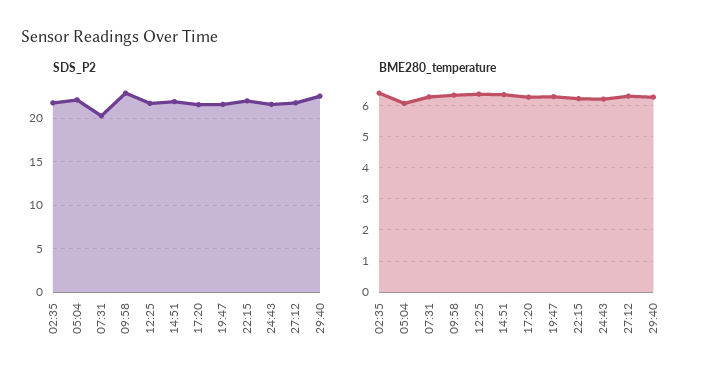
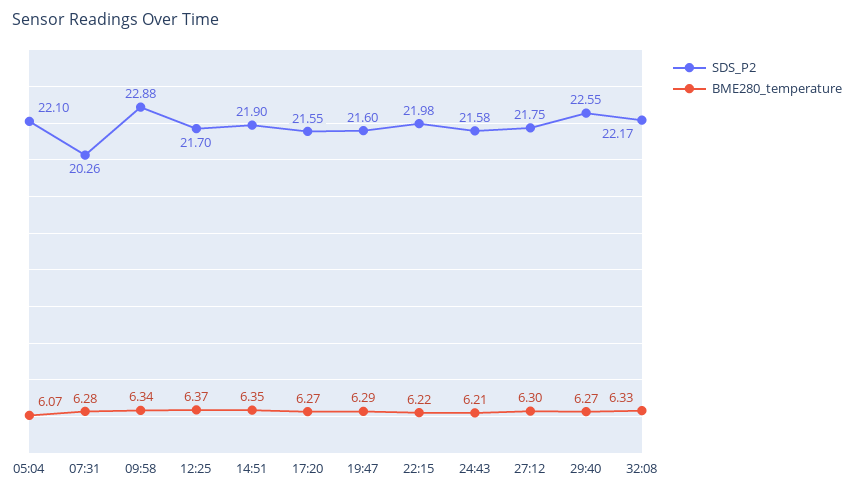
SDS_P2, 02:35: 22 -> none
BME280_temperature, 02:35: 6.4 -> none
SDS_P2, 32:08: none -> 22.17
BME280_temperature, 32:08: none -> 6.33

